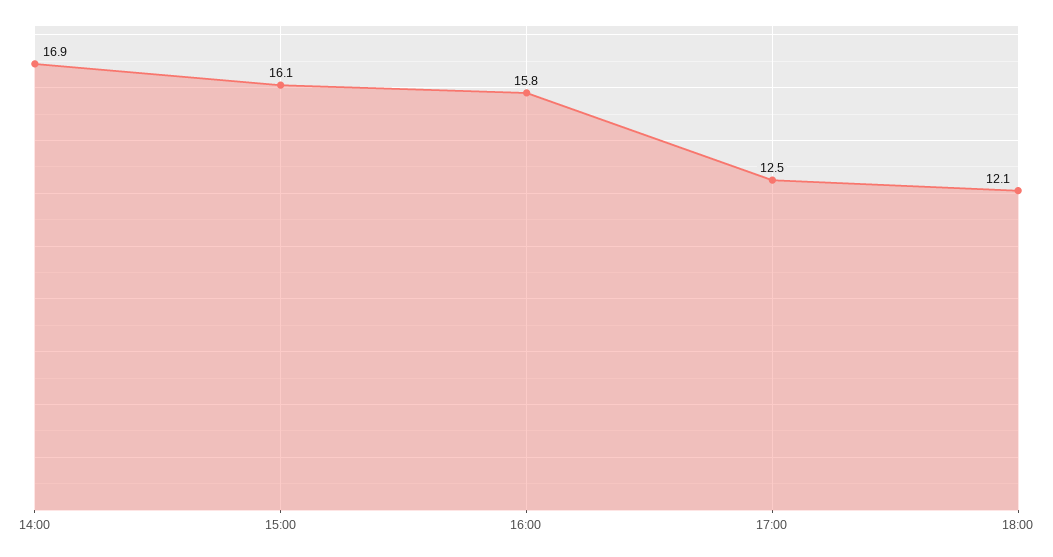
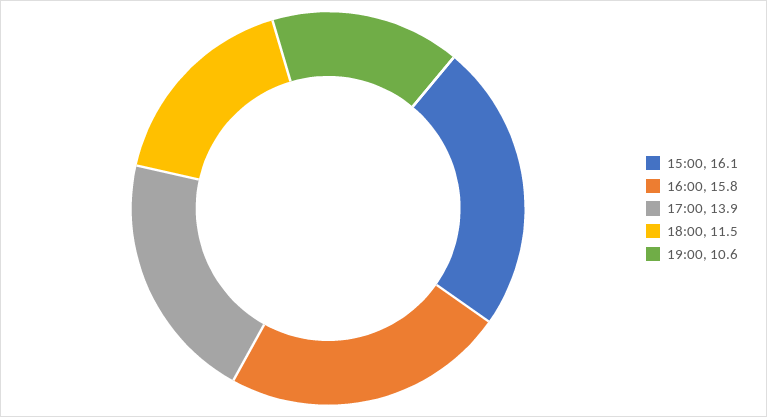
14:00: 16.9 -> none
17:00: 12.5 -> 13.9
18:00: 12.1 -> 11.5
19:00: none -> 10.6

